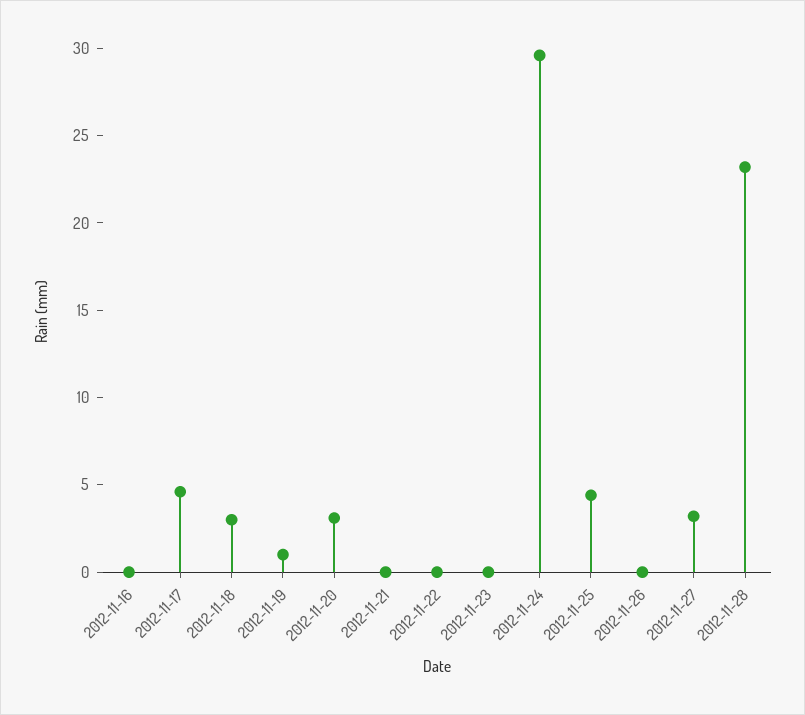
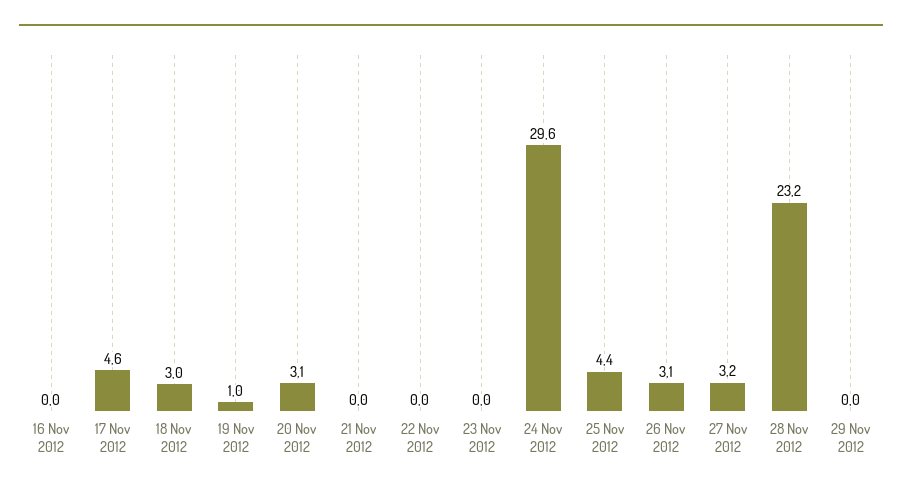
2012-11-26: 0 -> 3.1
29 Nov 2012: none -> 0

